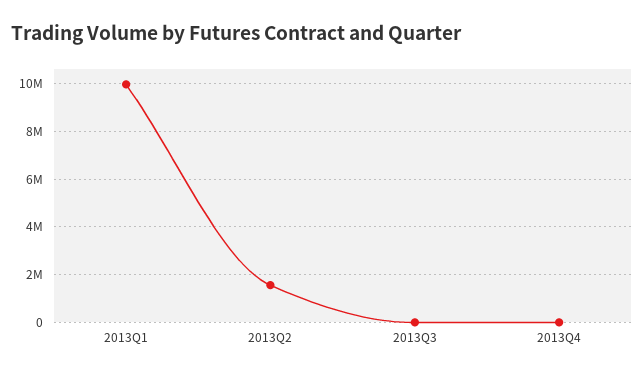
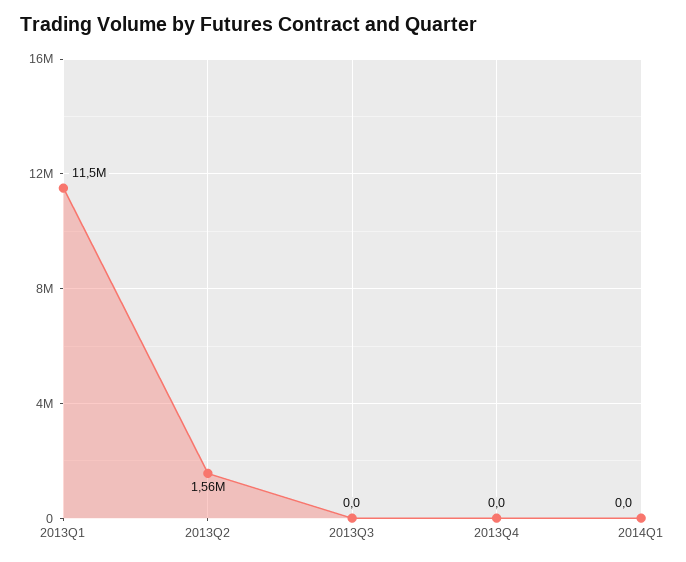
2013Q1: 10000000 -> 11500000
2014Q1: none -> 0

